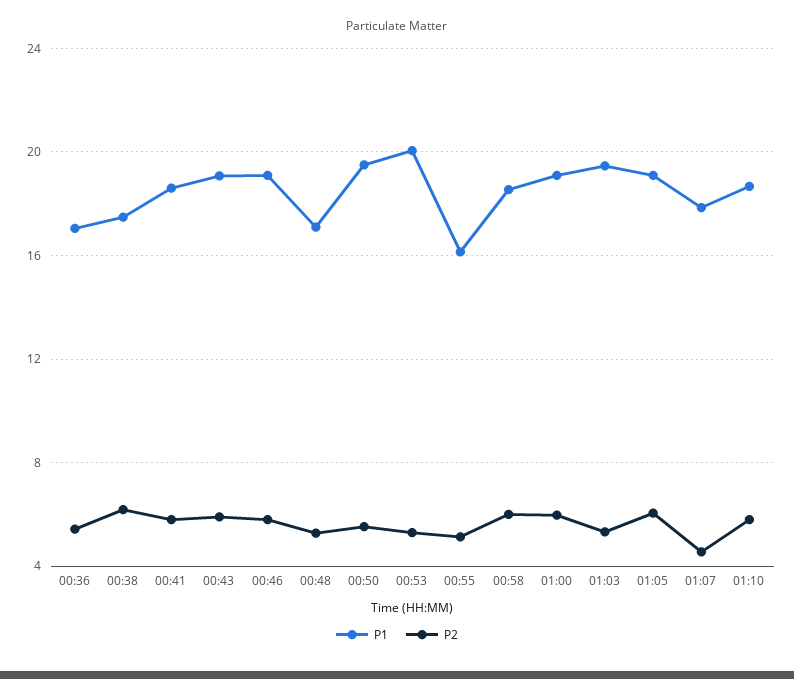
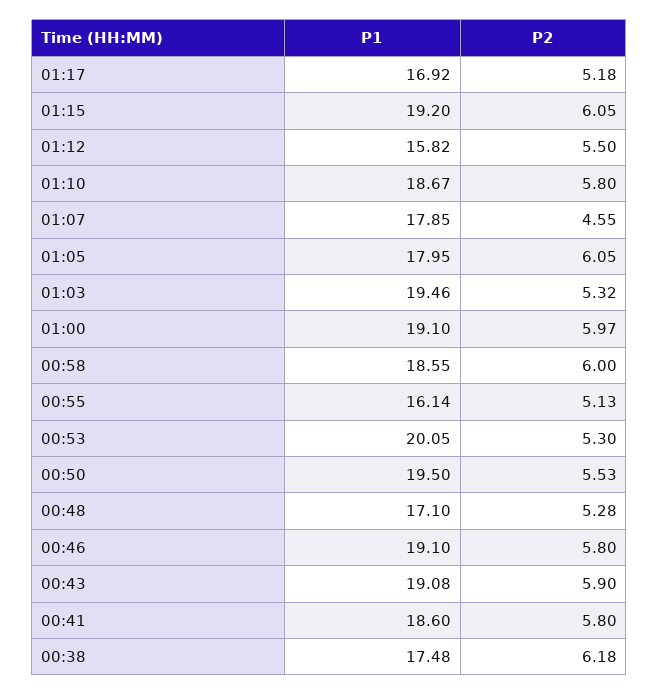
P1, 00:36: 17 -> none
P2, 00:36: 5.5 -> none
P1, 01:05: 19 -> 17.95
P1, 01:17: none -> 16.92
P2, 01:17: none -> 5.18
P1, 01:15: none -> 19.2
P2, 01:15: none -> 6.05
P1, 01:12: none -> 15.82
P2, 01:12: none -> 5.5

